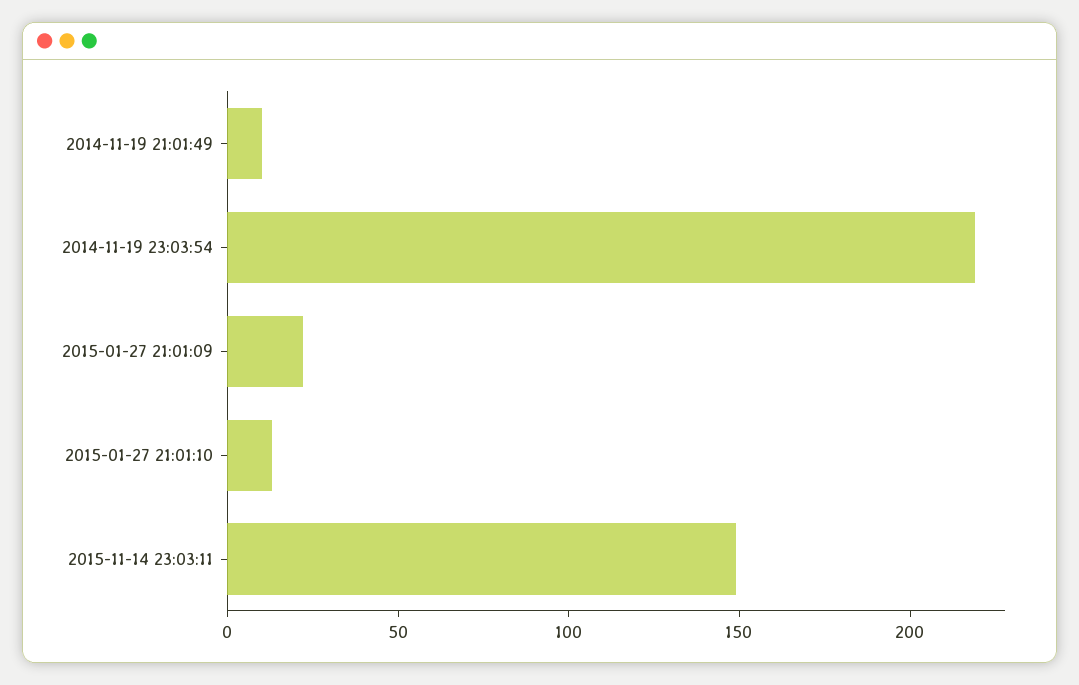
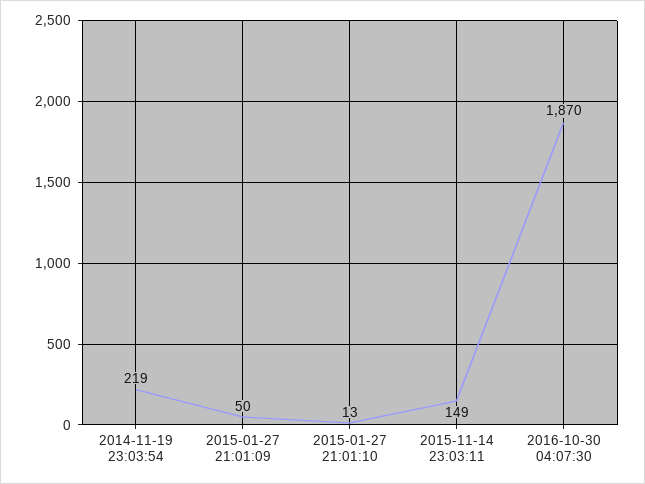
2014-11-19 21:01:49: 10 -> none
2015-01-27 21:01:09: 20 -> 50
2016-10-30 04:07:30: none -> 1870

